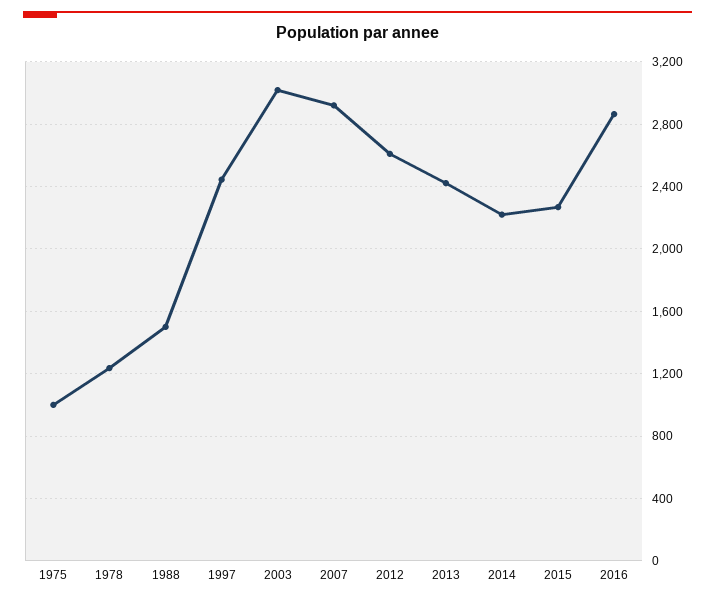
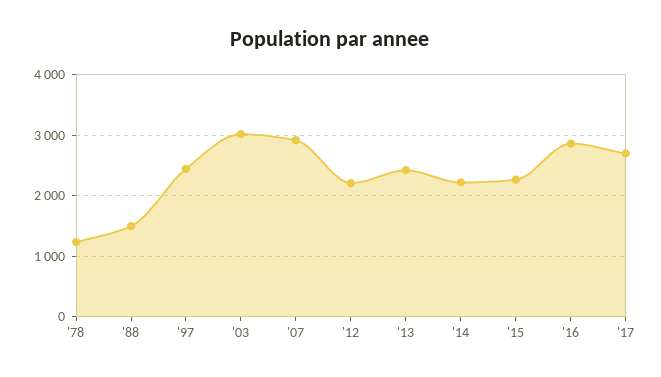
1975: 1000 -> none
2012: 2600 -> 2200
'17: none -> 2700

